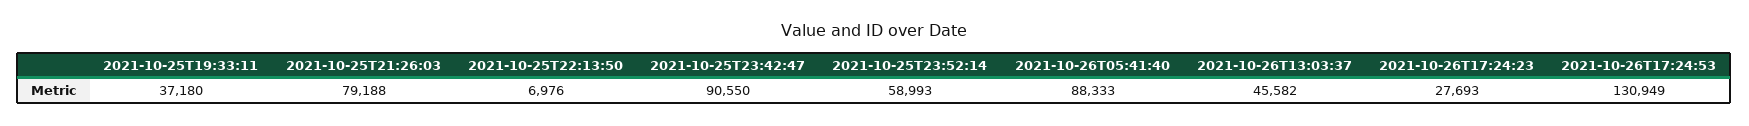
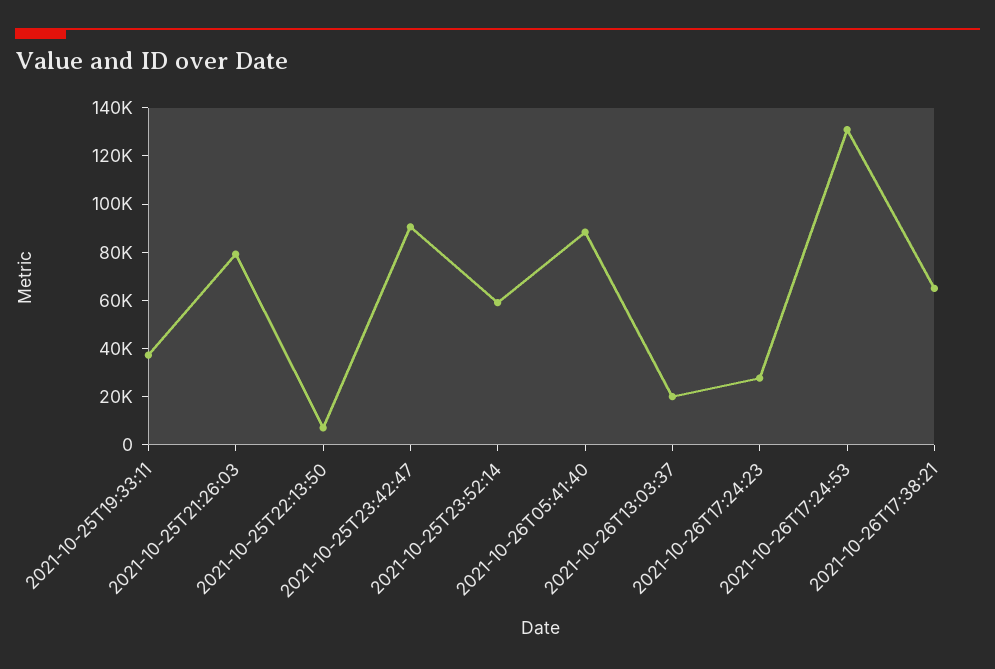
2021-10-26T13:03:37: 45582 -> 20000
2021-10-26T17:38:21: none -> 65000

